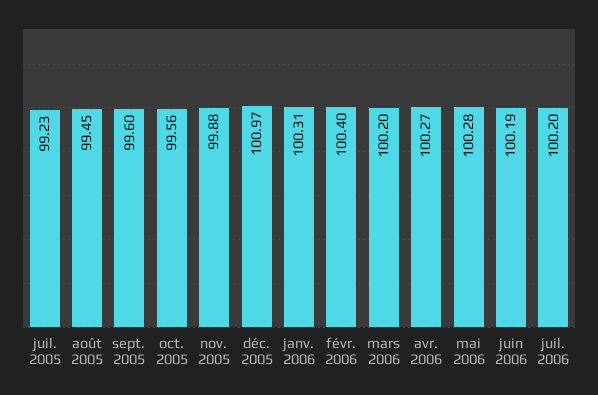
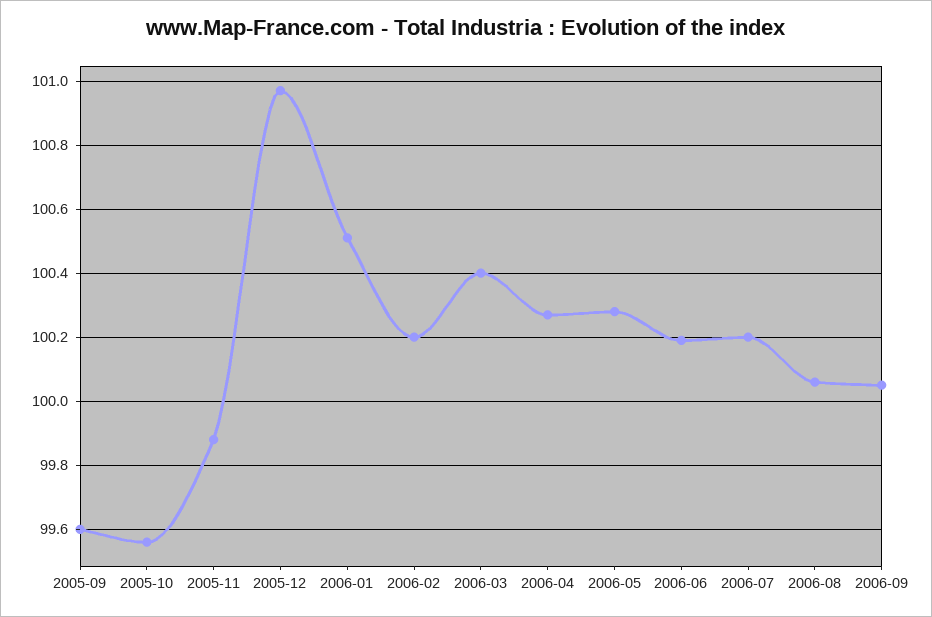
juil. 2005: 99.23 -> none
août 2005: 99.45 -> none
janv. 2006: 100.31 -> 100.5
févr. 2006: 100.4 -> 100.2
mars 2006: 100.2 -> 100.4
2006-08: none -> 100.05
2006-09: none -> 100.05

